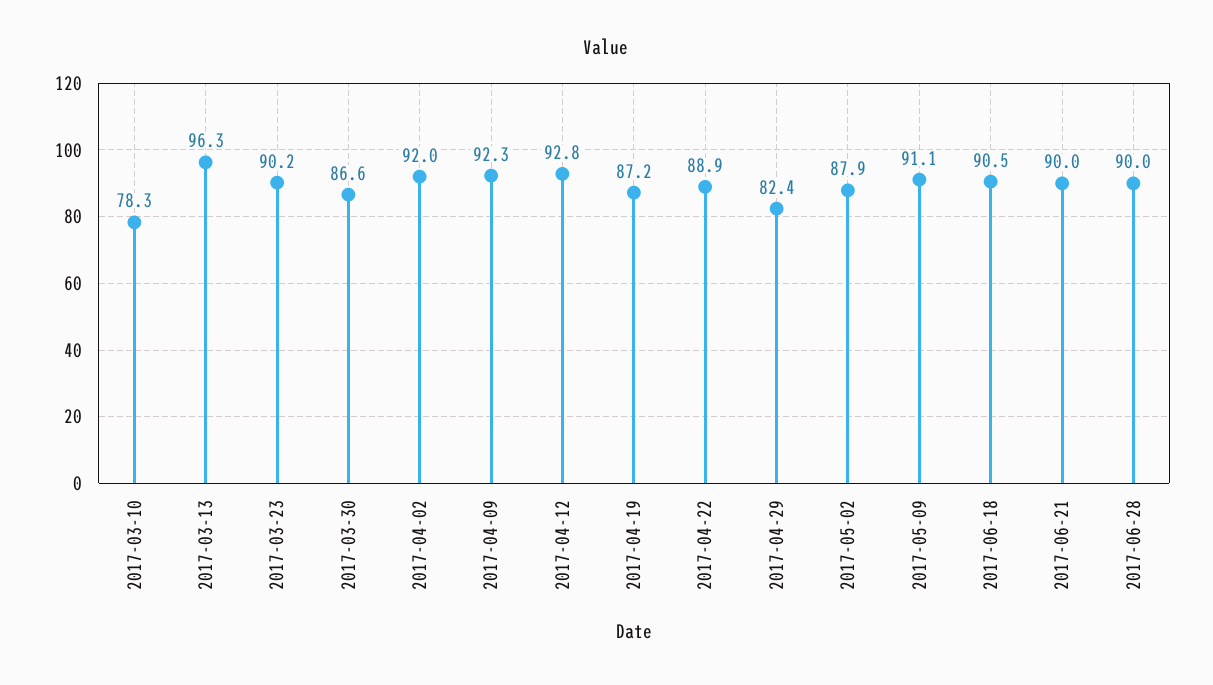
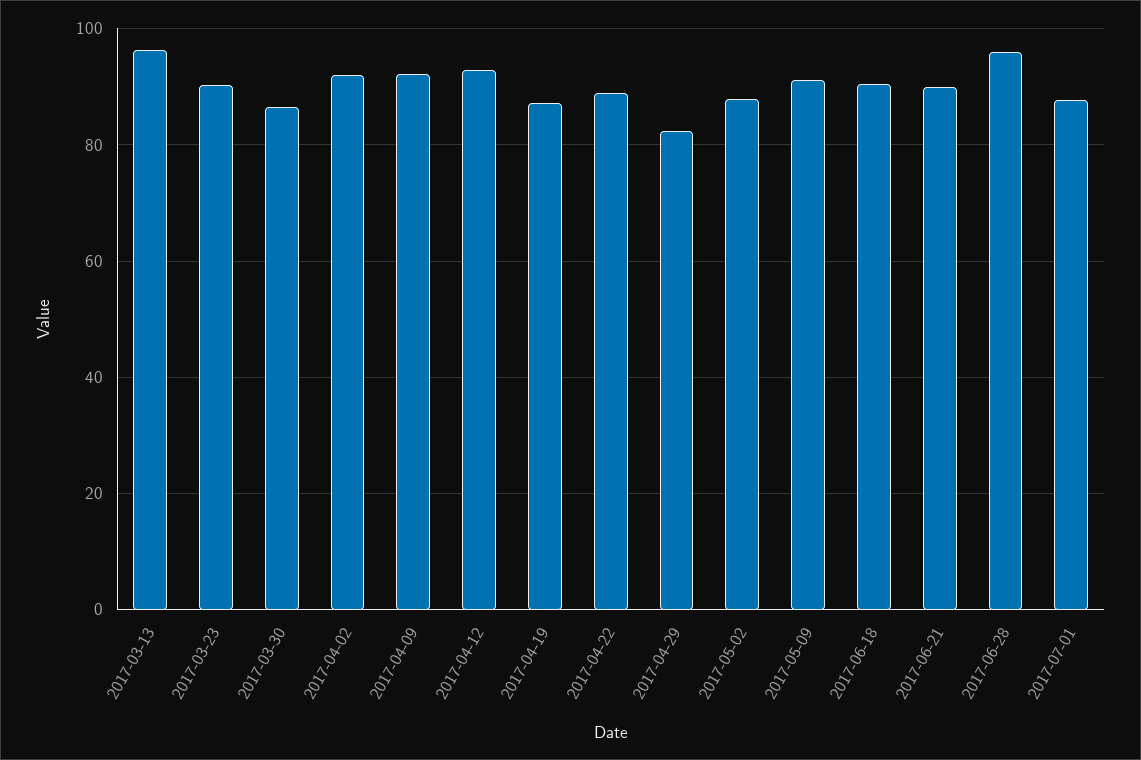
2017-03-10: 78.3 -> none
2017-06-28: 90 -> 96
2017-07-01: none -> 88

